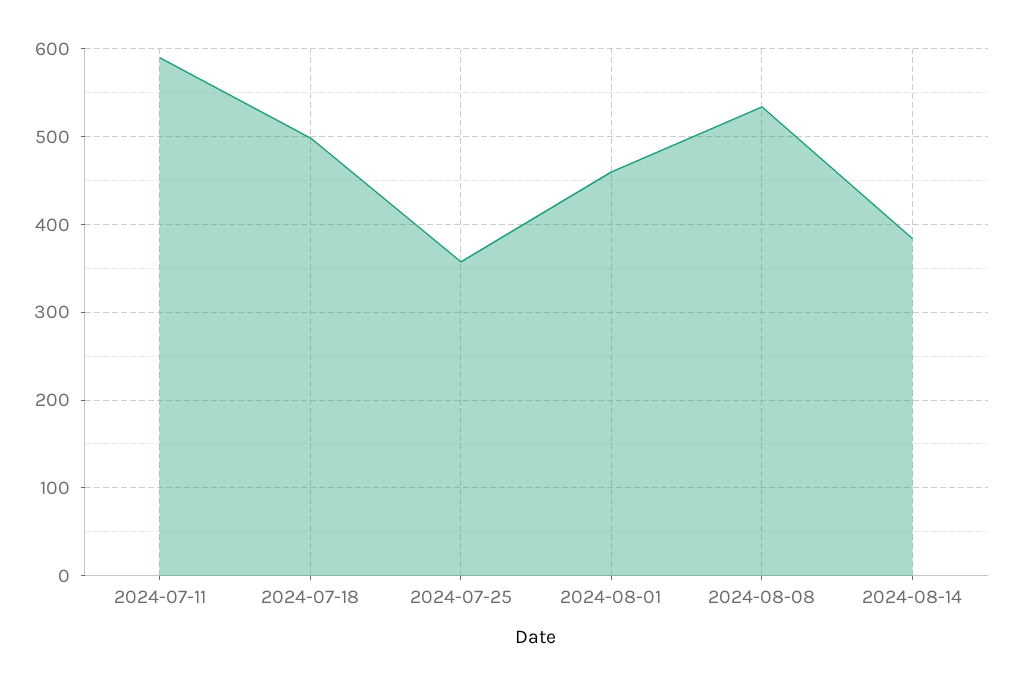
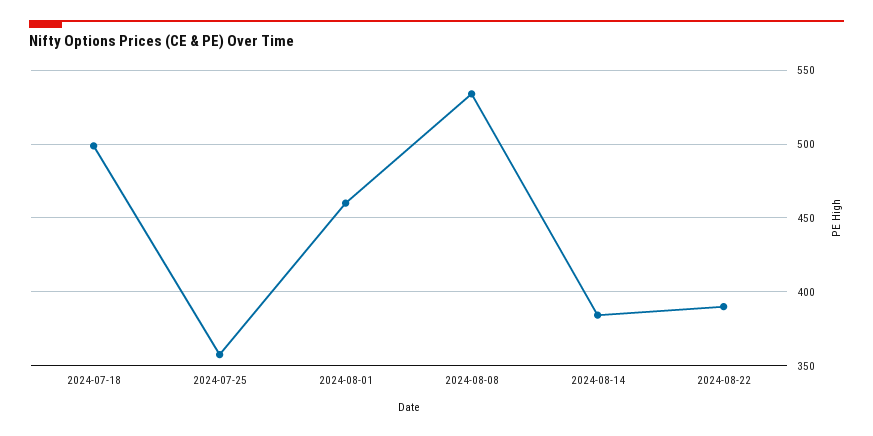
2024-07-11: 590 -> none
2024-08-22: none -> 390

